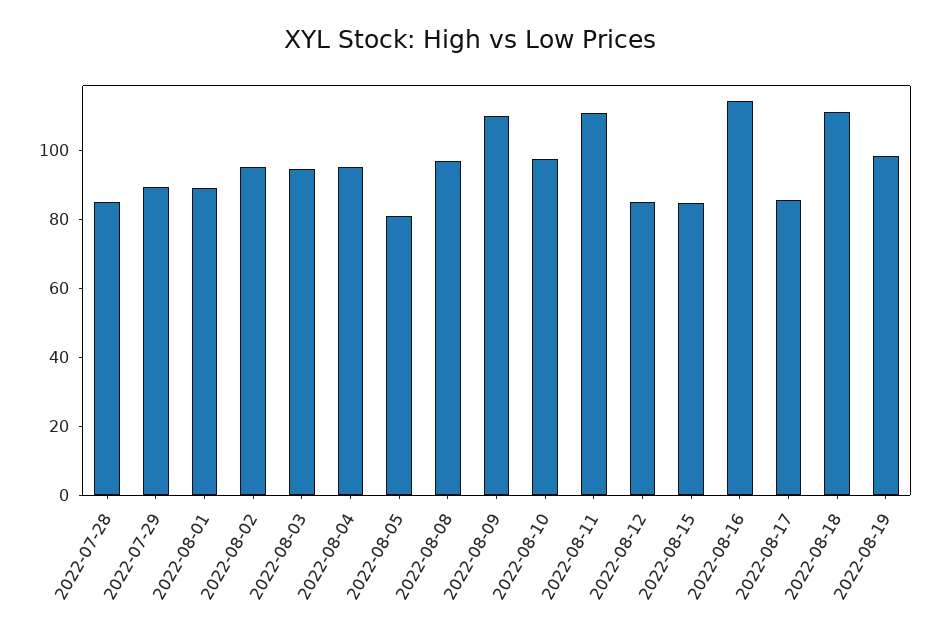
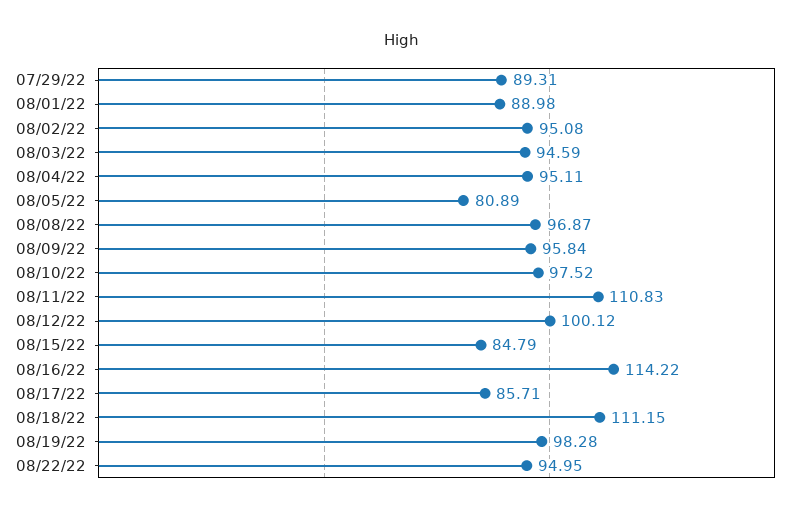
2022-07-28: 85 -> none
2022-08-09: 110 -> 95.84
2022-08-12: 85 -> 100.12
08/22/22: none -> 94.95

